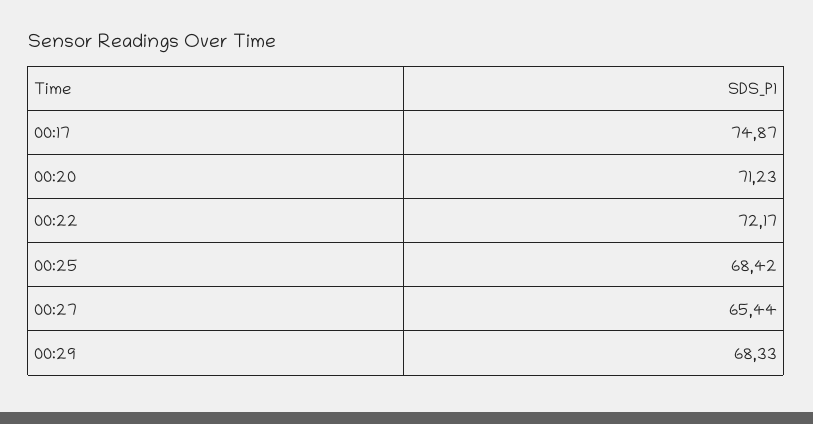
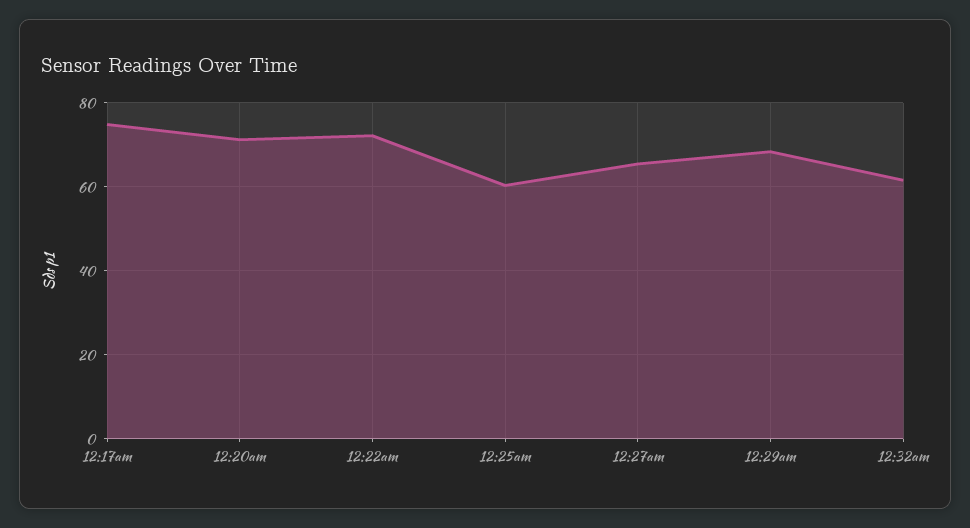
00:25: 68.42 -> 60
12:32am: none -> 62

